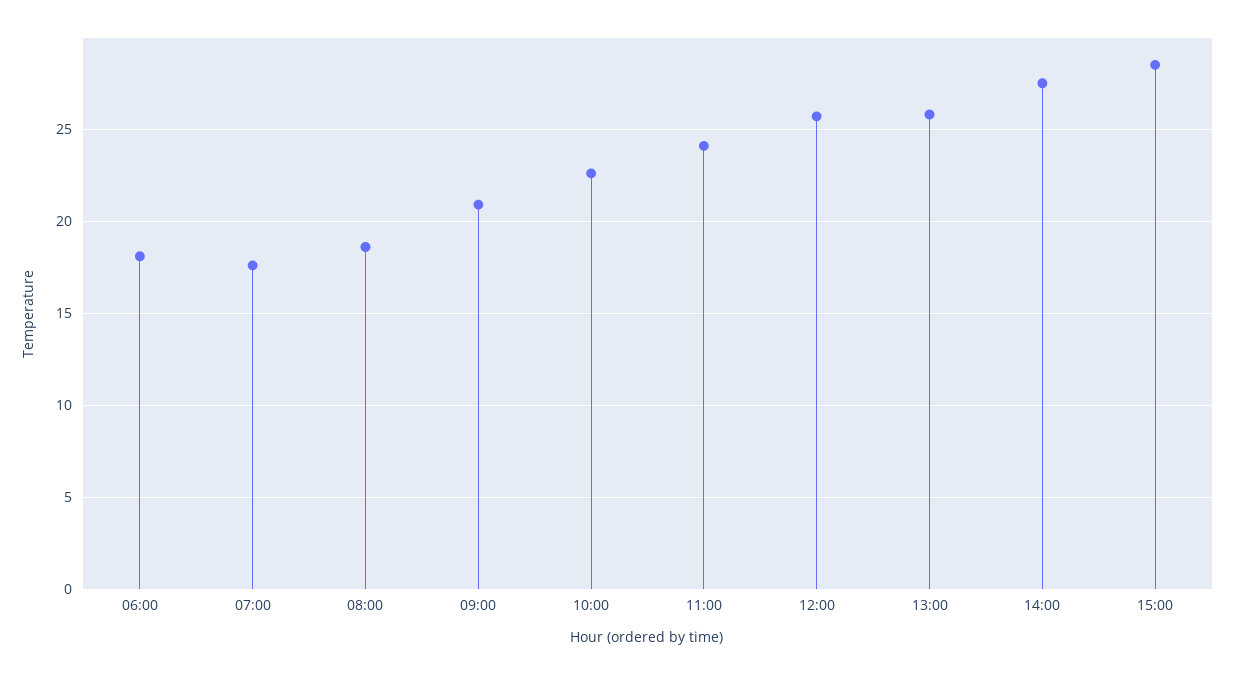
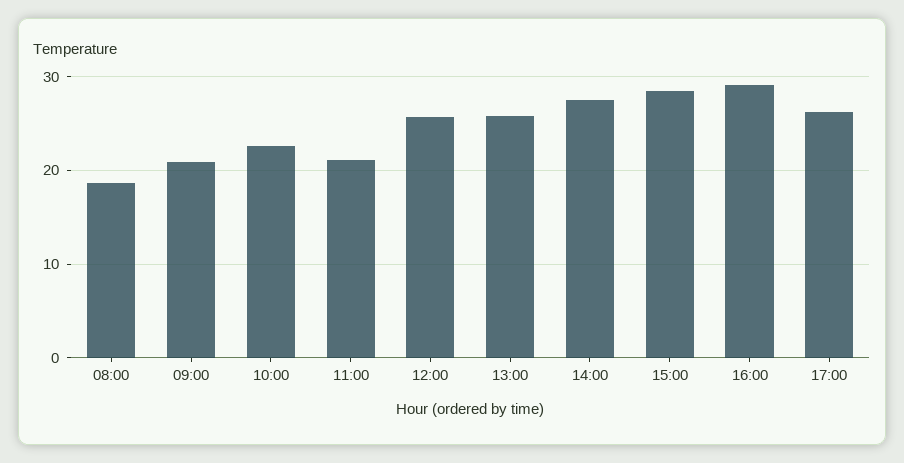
06:00: 18 -> none
07:00: 17.5 -> none
11:00: 24 -> 21
16:00: none -> 29
17:00: none -> 26

